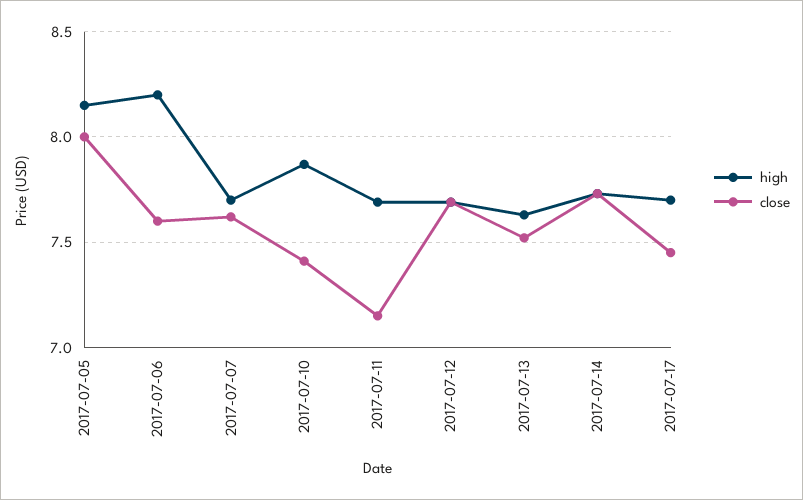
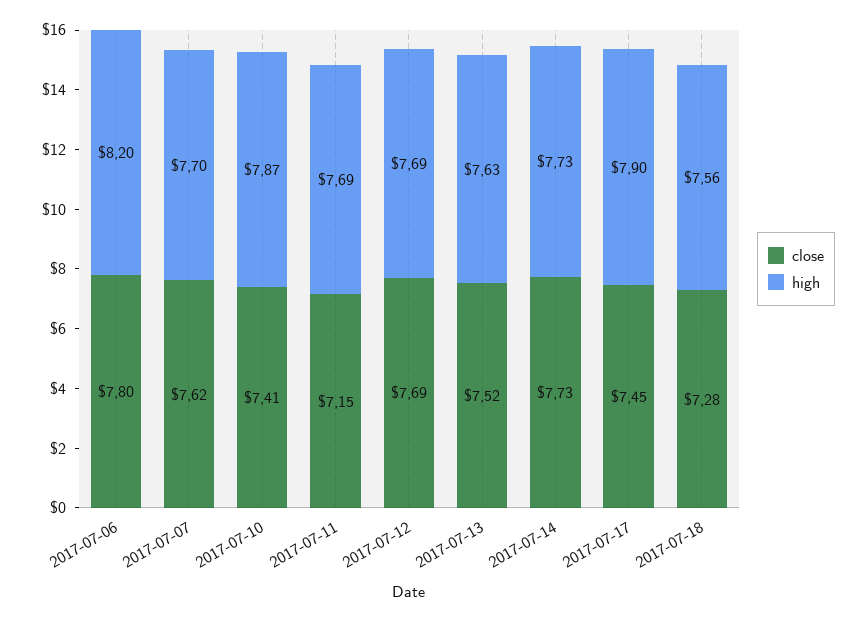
high, 2017-07-05: 8.15 -> none
close, 2017-07-05: 8 -> none
close, 2017-07-06: 7.6 -> 7.8
high, 2017-07-17: 7.7 -> 7.9
close, 2017-07-18: none -> 7.28
high, 2017-07-18: none -> 7.56

